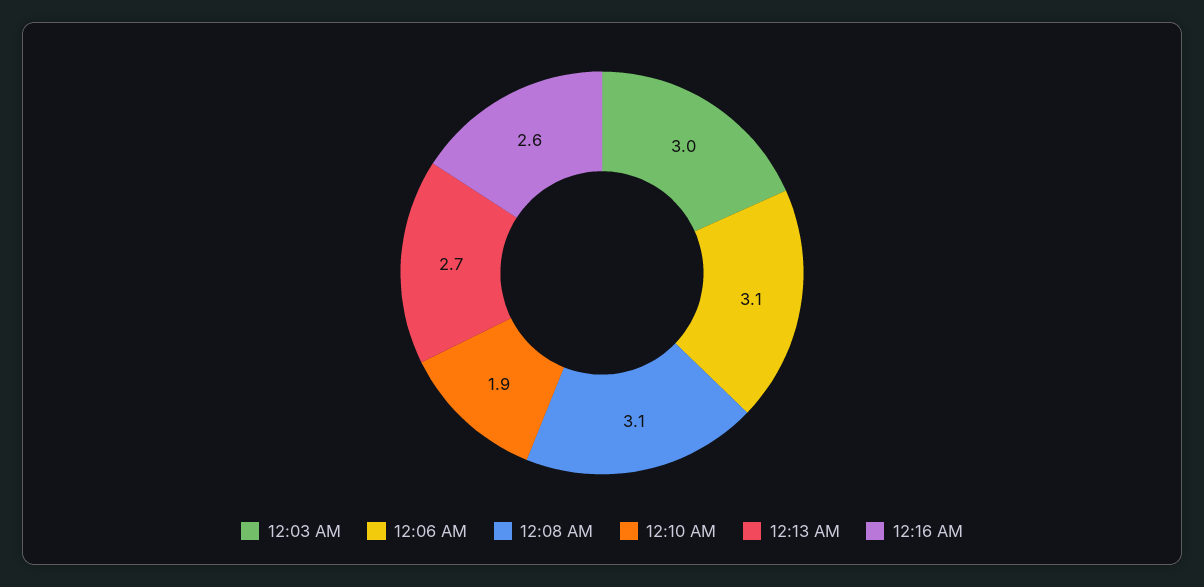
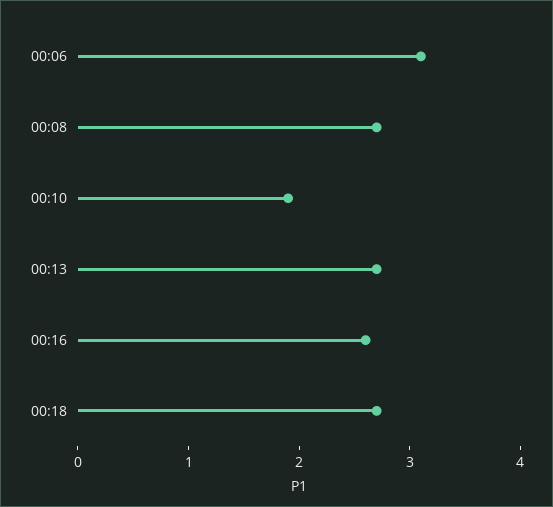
12:03 AM: 3 -> none
12:08 AM: 3.1 -> 2.7
00:18: none -> 2.7

